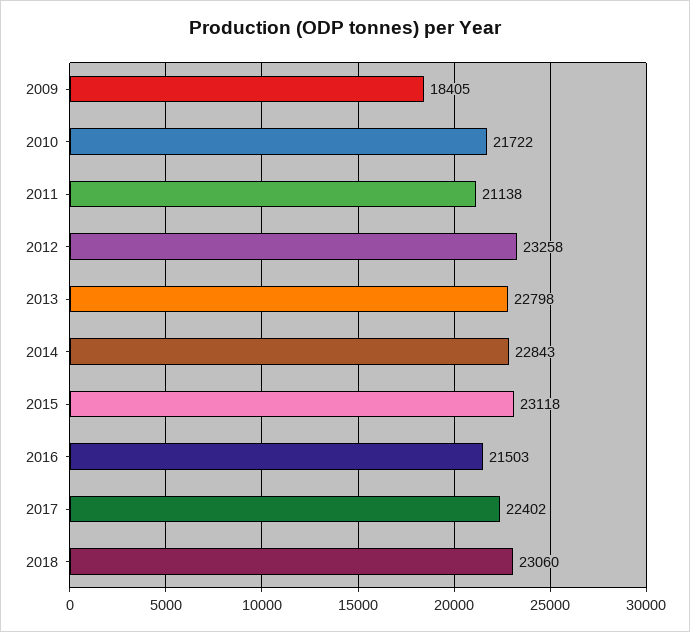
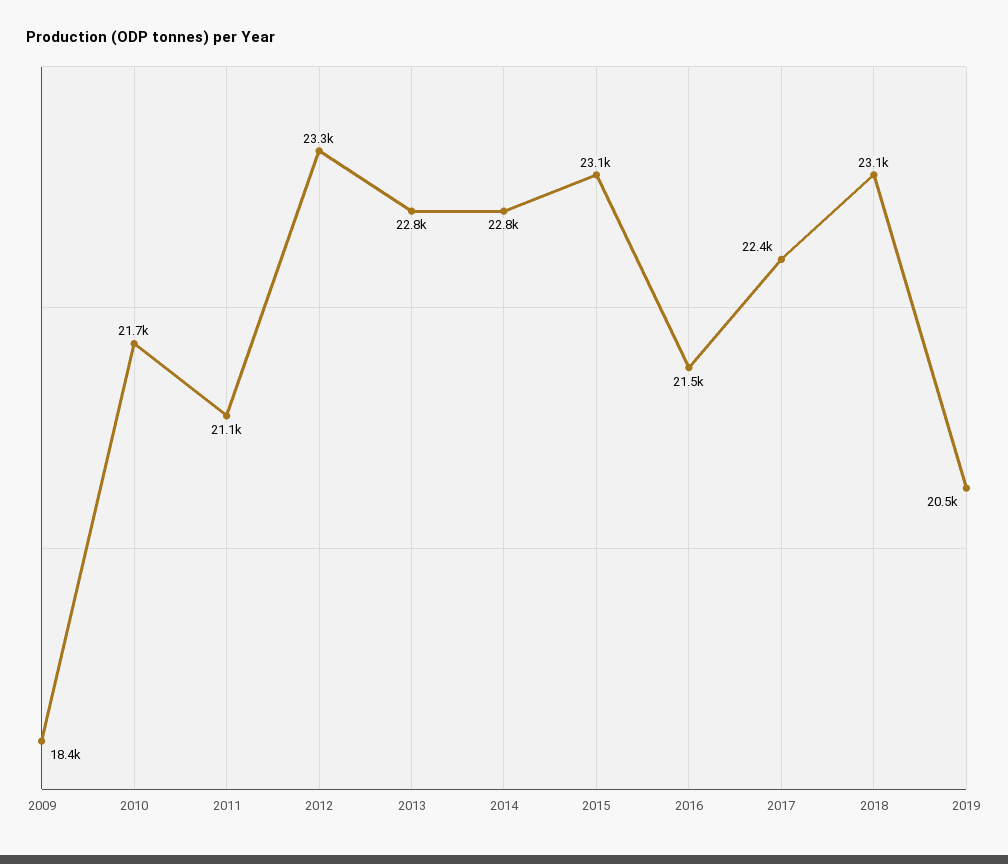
2019: none -> 20500

